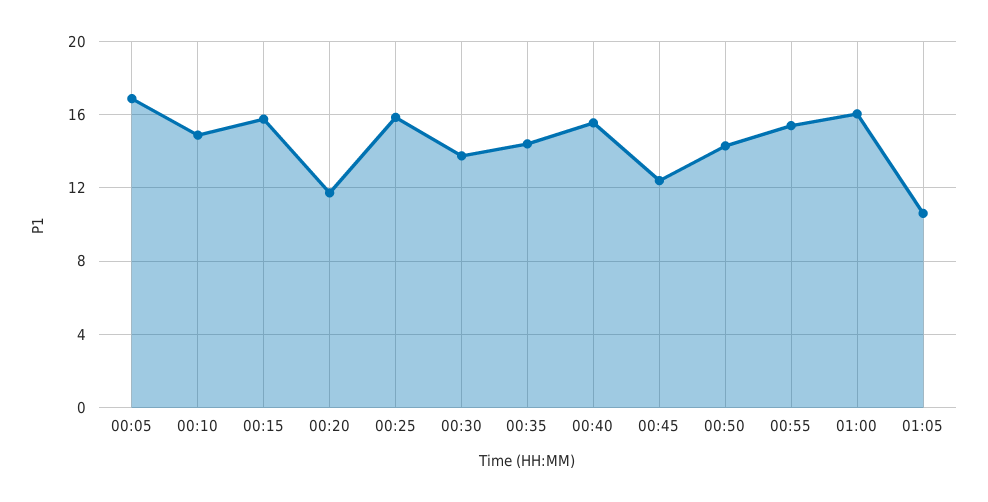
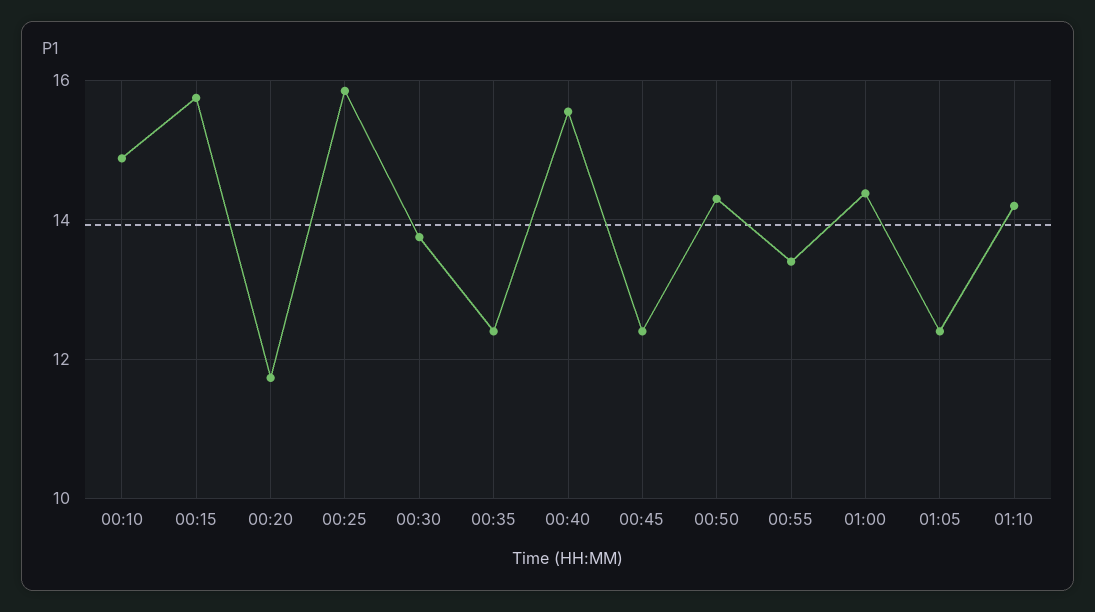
00:05: 17 -> none
00:35: 14.5 -> 12.4
00:55: 15.5 -> 13.4
01:00: 16 -> 14.4
01:05: 10.5 -> 12.4
01:10: none -> 14.2

